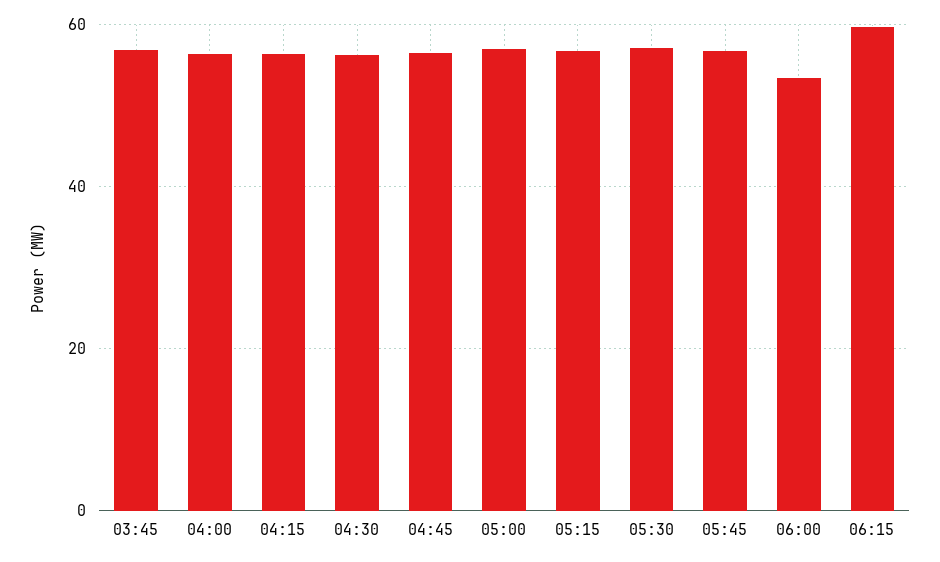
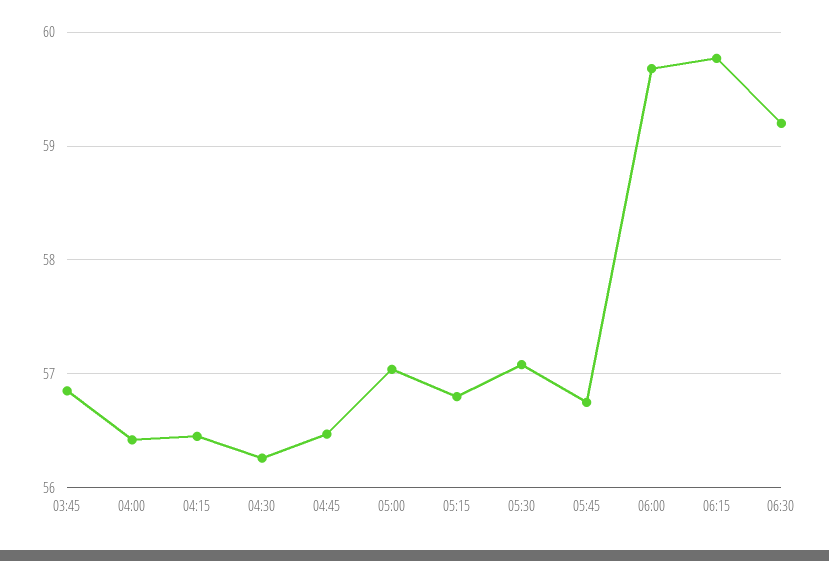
06:00: 54 -> 59.7
06:30: none -> 59.2

